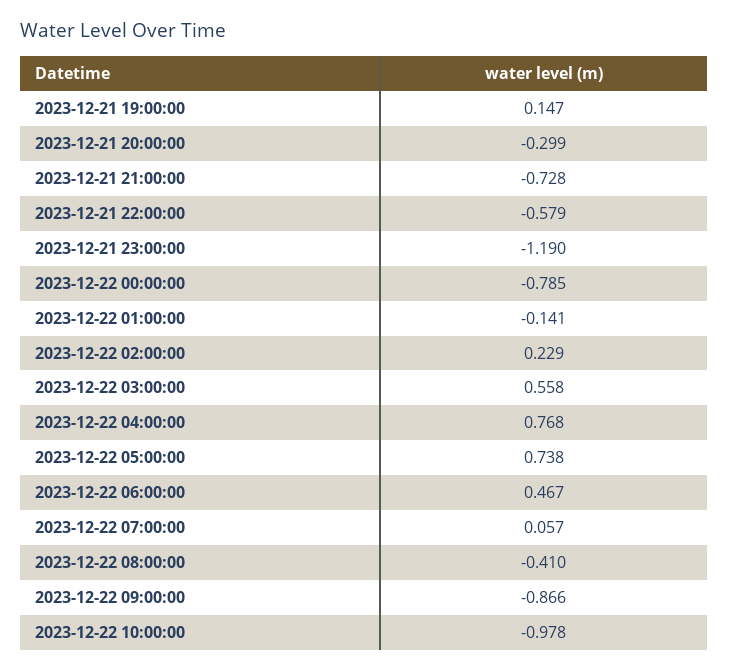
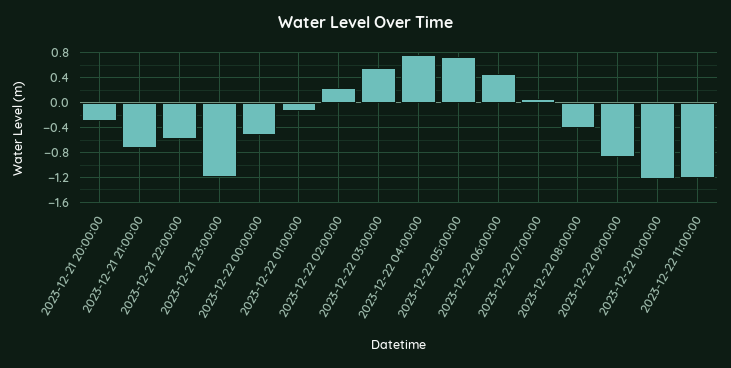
2023-12-21 19:00:00: 0.147 -> none
2023-12-22 00:00:00: -0.785 -> -0.5
2023-12-22 10:00:00: -0.978 -> -1.2
2023-12-22 11:00:00: none -> -1.2

